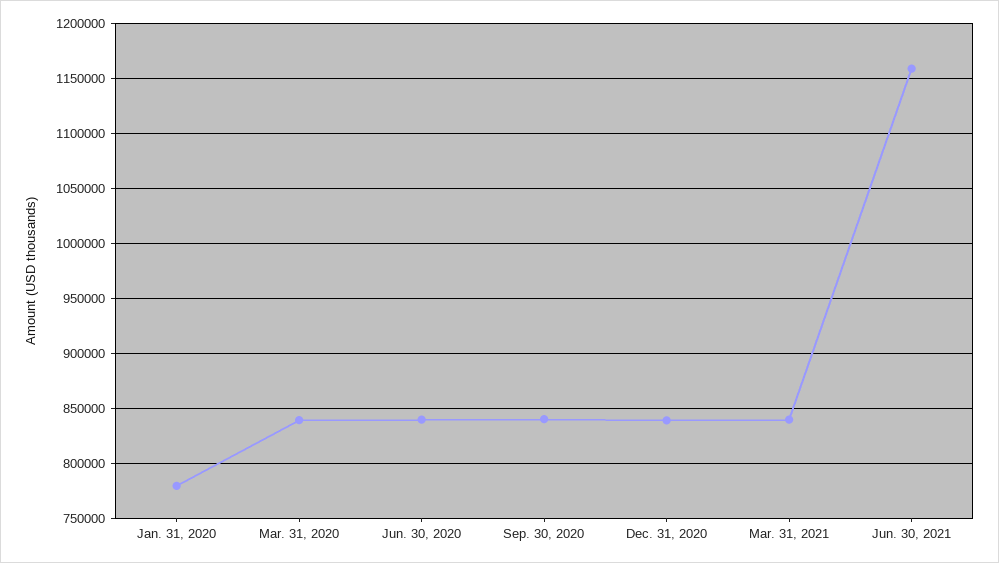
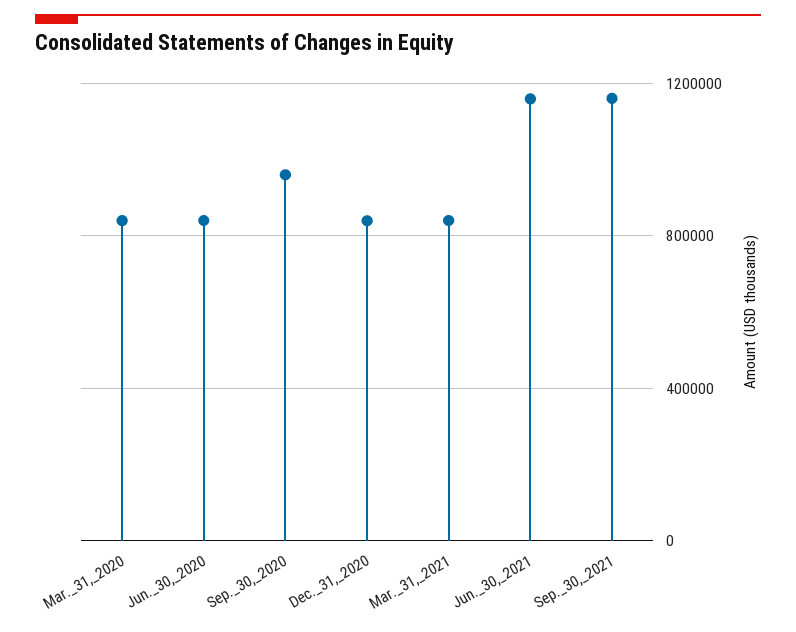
Jan. 31, 2020: 780000 -> none
Sep. 30, 2020: 840000 -> 950000
Sep._30,_2021: none -> 1150000

